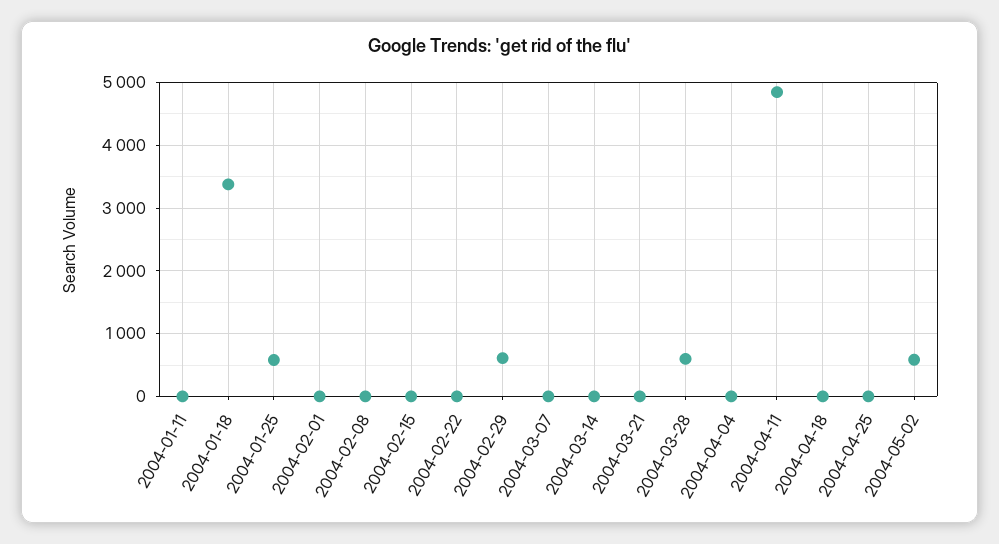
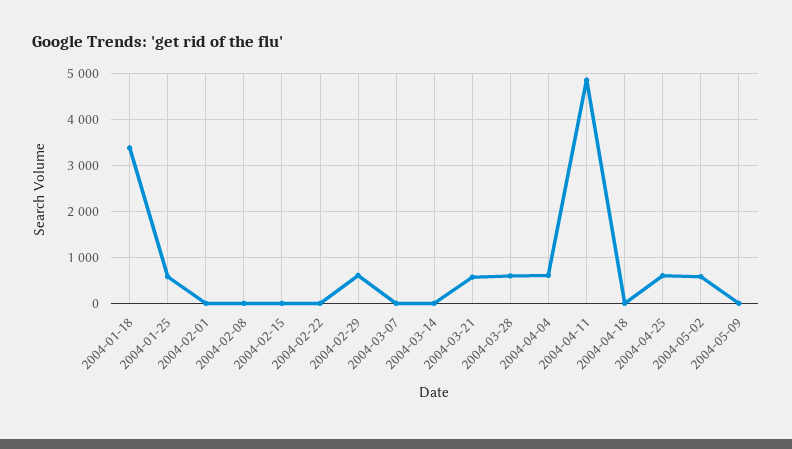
2004-01-11: 0 -> none
2004-03-21: 0 -> 600
2004-04-04: 0 -> 600
2004-04-25: 0 -> 600
2004-05-09: none -> 0

